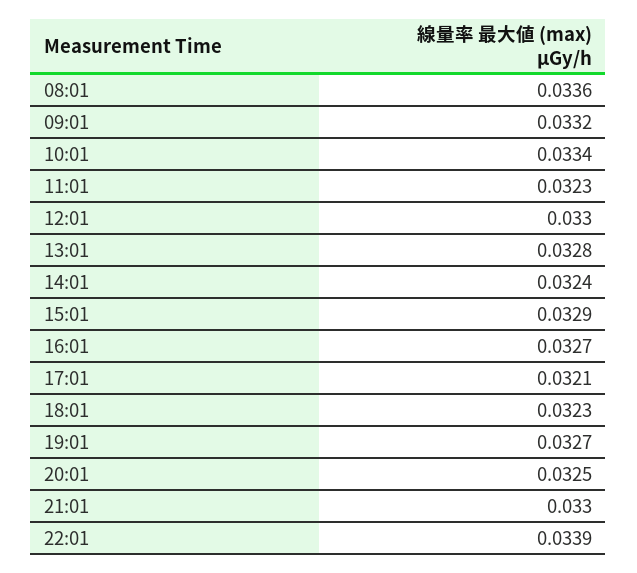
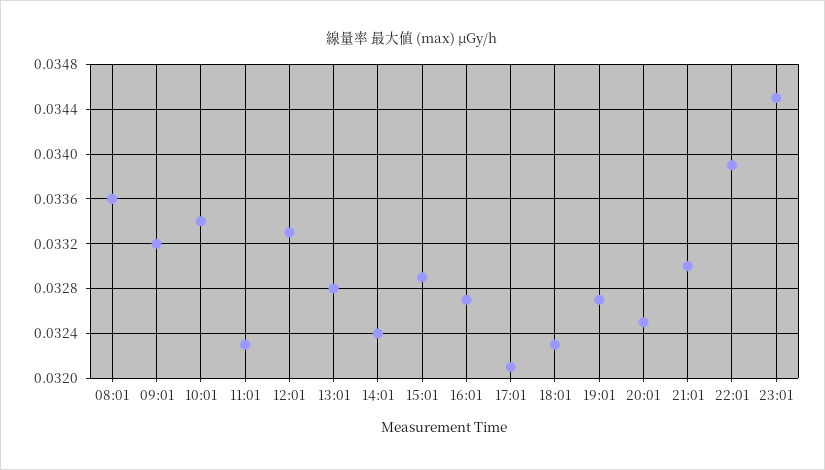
12:01: 0.033 -> 0.0333
23:01: none -> 0.0345

